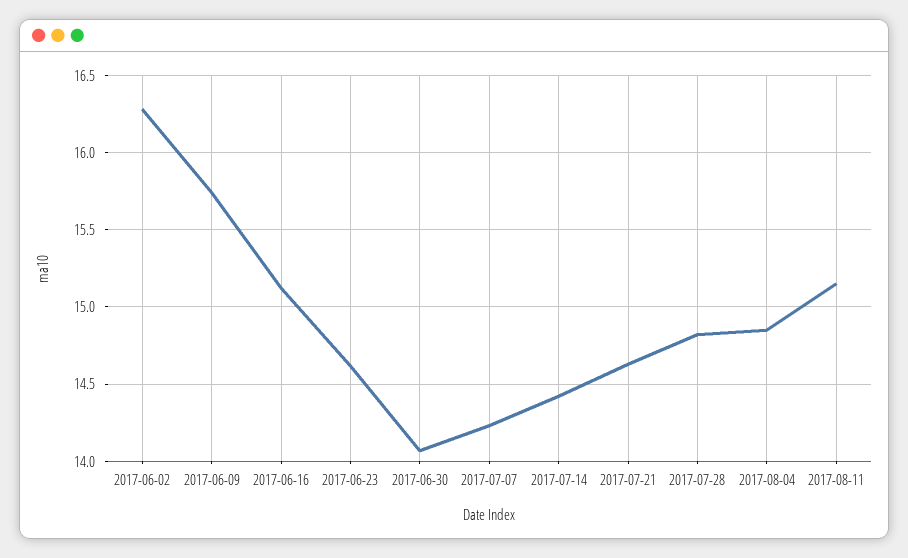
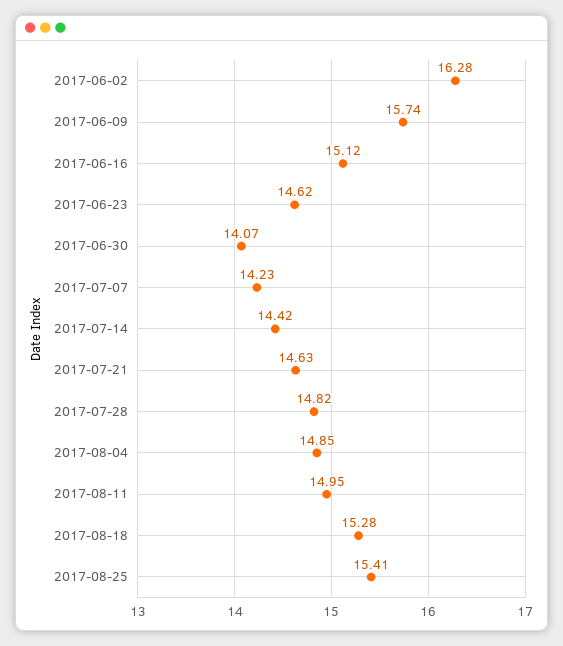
2017-08-11: 15.15 -> 14.95
2017-08-18: none -> 15.28
2017-08-25: none -> 15.41

